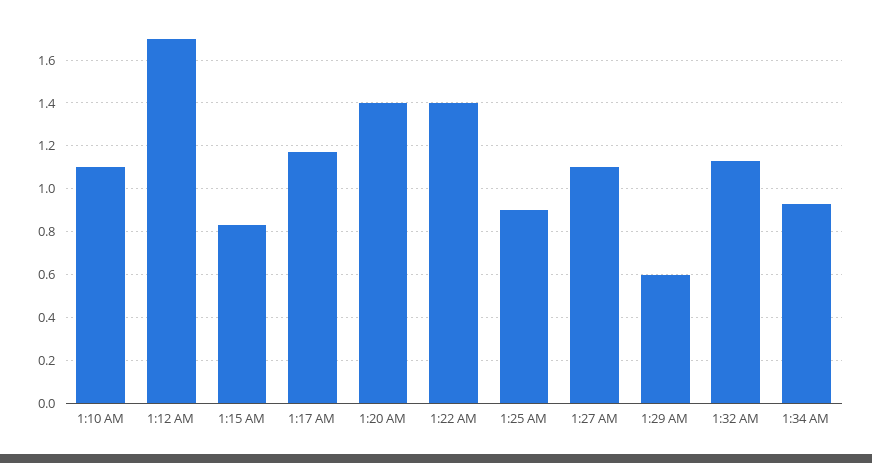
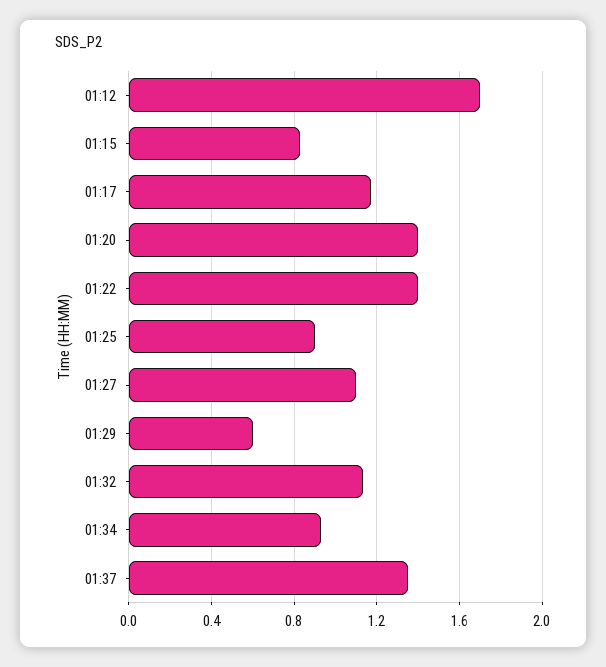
1:10 AM: 1.1 -> none
01:37: none -> 1.35

